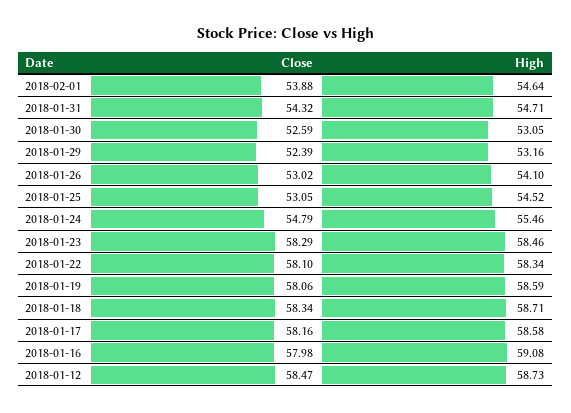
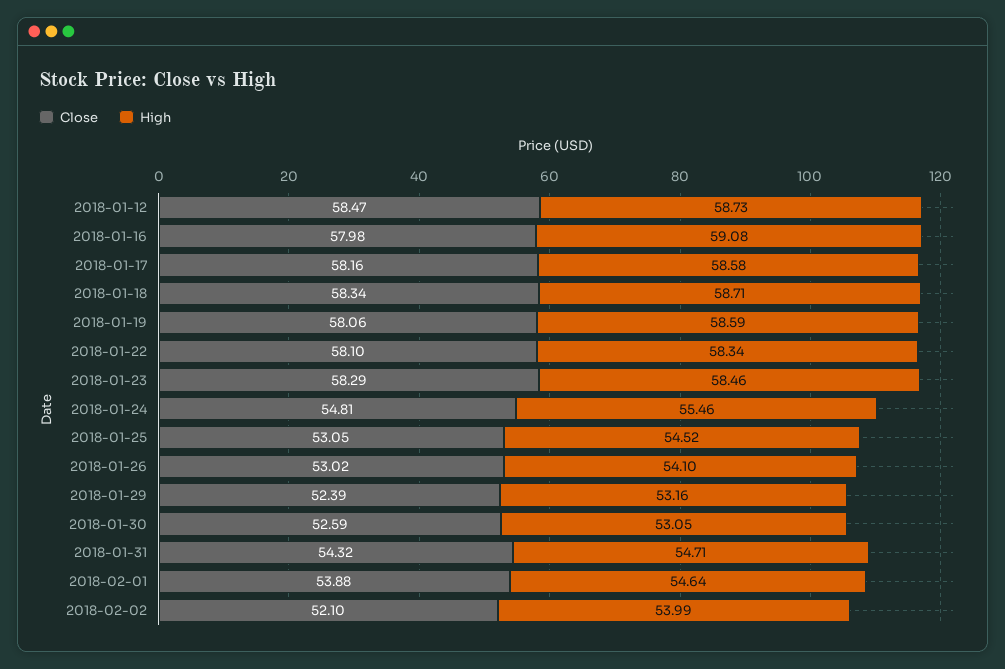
Close, 2018-01-24: 54.79 -> 54.81
Close, 2018-02-02: none -> 52.1
High, 2018-02-02: none -> 53.99

